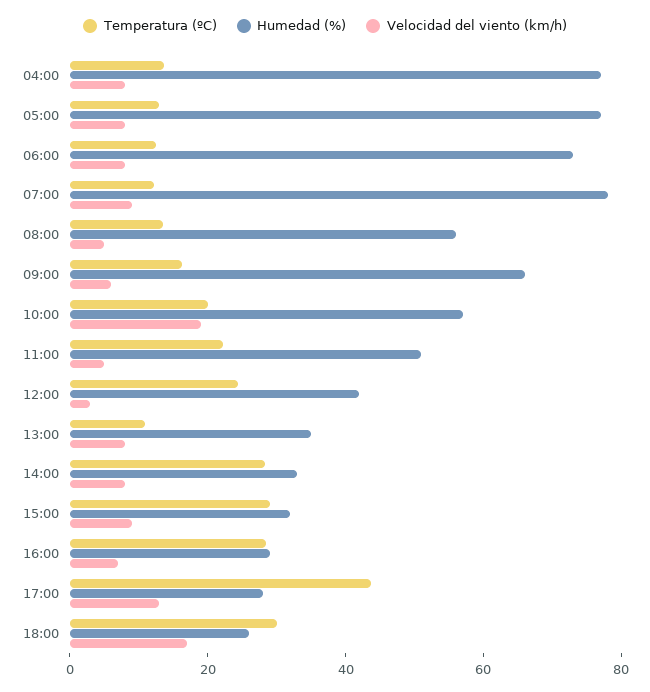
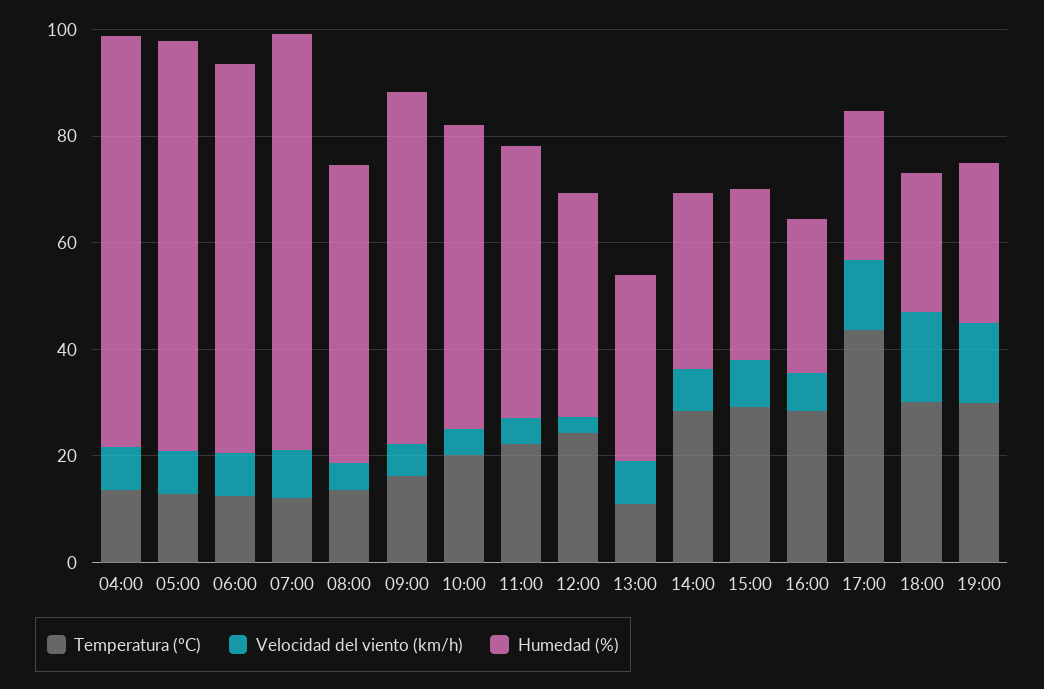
Velocidad del viento (km/h), 10:00: 20 -> 5
Temperatura (ºC), 19:00: none -> 30
Velocidad del viento (km/h), 19:00: none -> 15
Humedad (%), 19:00: none -> 30

